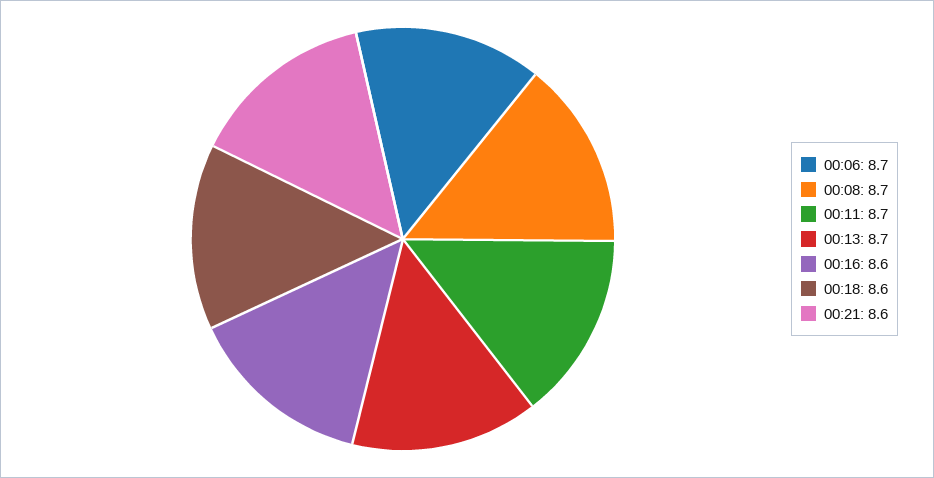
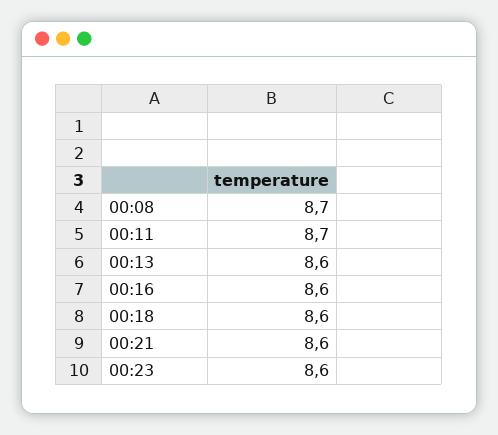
00:06: 8.7 -> none
00:13: 8.7 -> 8.6
00:23: none -> 8.6

